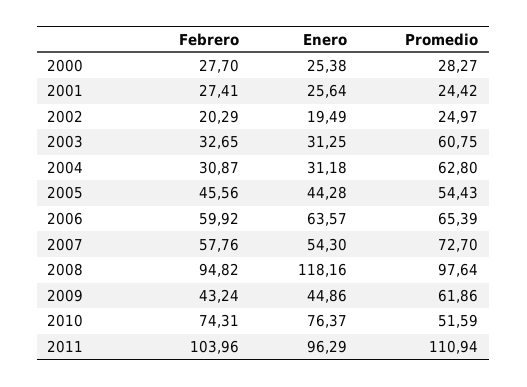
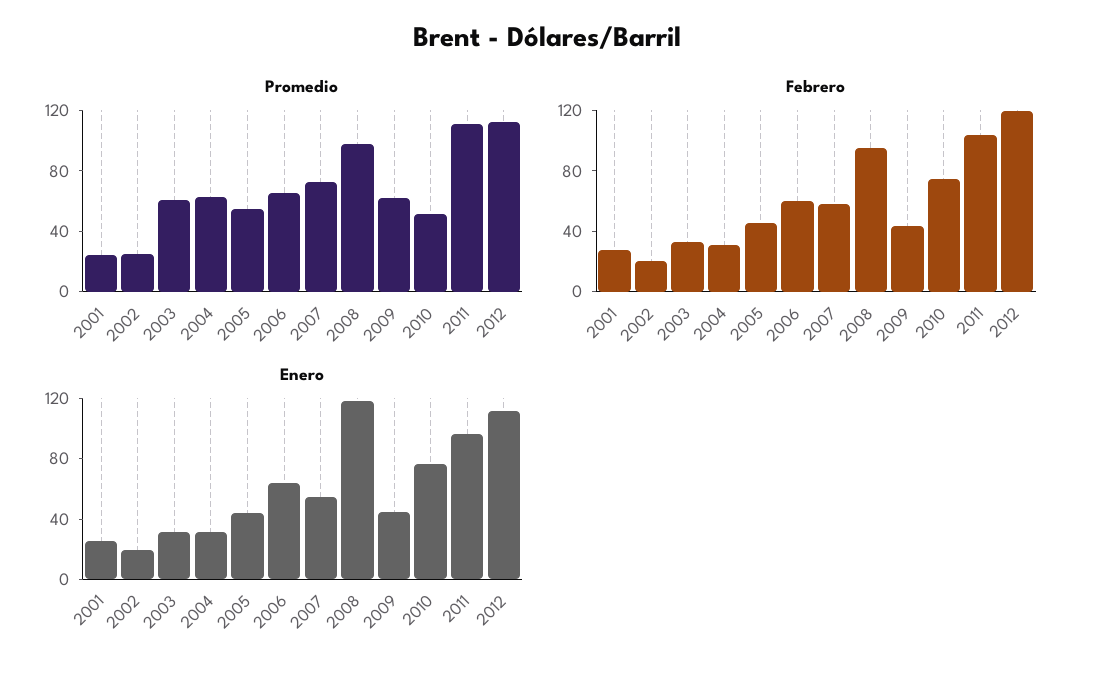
Febrero, 2000: 27.7 -> none
Enero, 2000: 25.38 -> none
Promedio, 2000: 28.27 -> none
Promedio, 2012: none -> 110
Febrero, 2012: none -> 120
Enero, 2012: none -> 110

